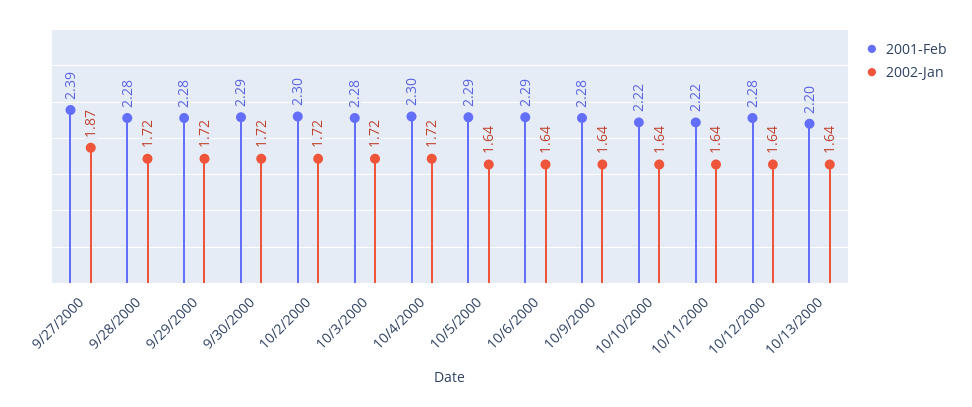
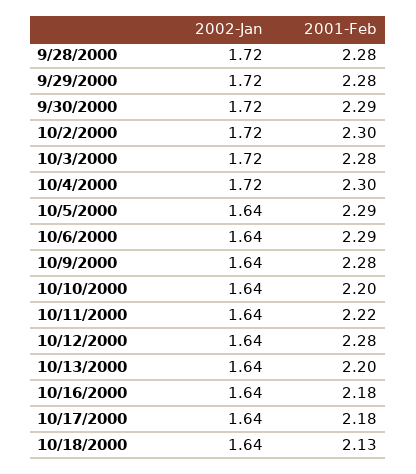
2001-Feb, 9/27/2000: 2.39 -> none
2002-Jan, 9/27/2000: 1.87 -> none
2001-Feb, 10/10/2000: 2.22 -> 2.2
2002-Jan, 10/16/2000: none -> 1.64
2001-Feb, 10/16/2000: none -> 2.18
2002-Jan, 10/17/2000: none -> 1.64
2001-Feb, 10/17/2000: none -> 2.18
2002-Jan, 10/18/2000: none -> 1.64
2001-Feb, 10/18/2000: none -> 2.13

